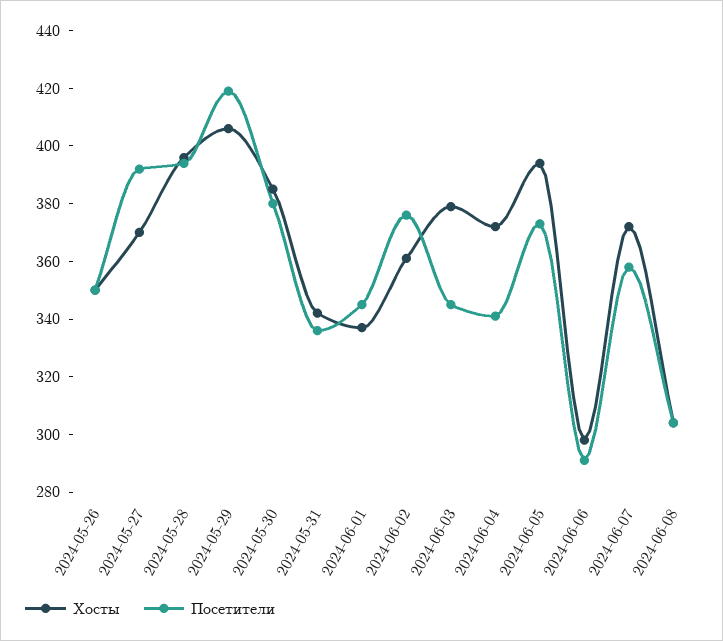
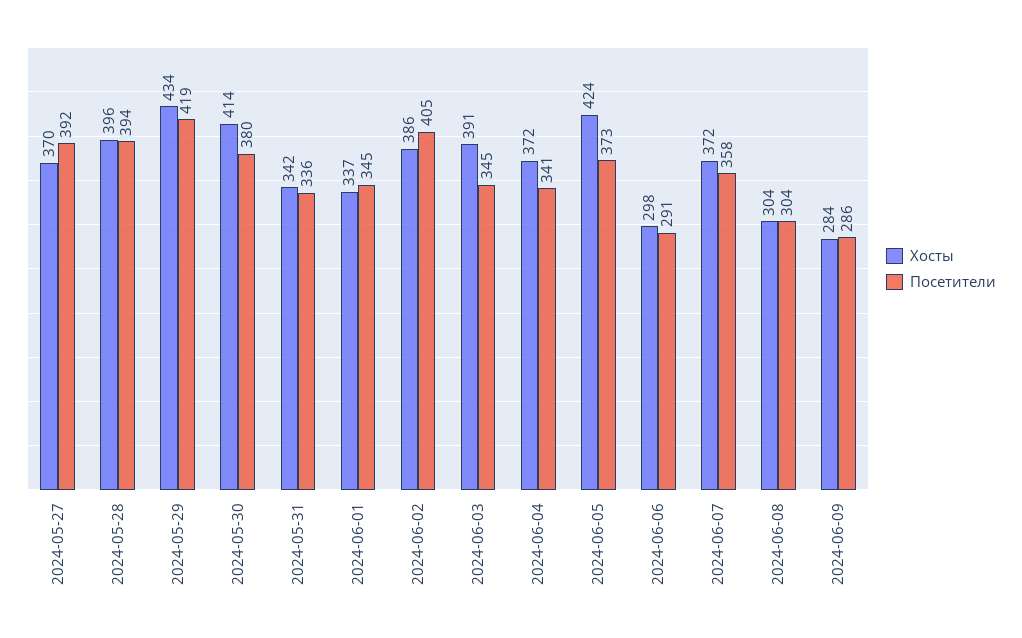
Хосты, 2024-05-26: 350 -> none
Посетители, 2024-05-26: 350 -> none
Хосты, 2024-05-29: 405 -> 434
Хосты, 2024-05-30: 385 -> 414
Хосты, 2024-06-02: 360 -> 386
Посетители, 2024-06-02: 375 -> 405
Хосты, 2024-06-03: 380 -> 391
Хосты, 2024-06-05: 395 -> 424
Хосты, 2024-06-09: none -> 284
Посетители, 2024-06-09: none -> 286

